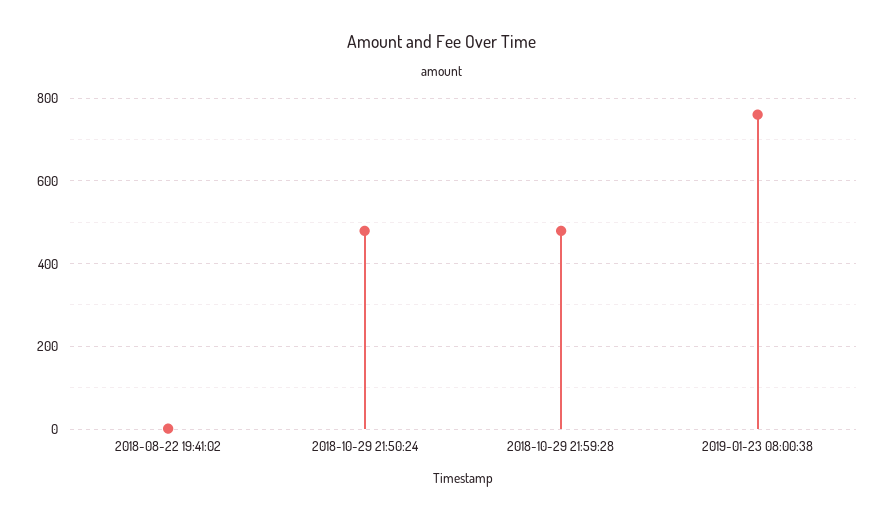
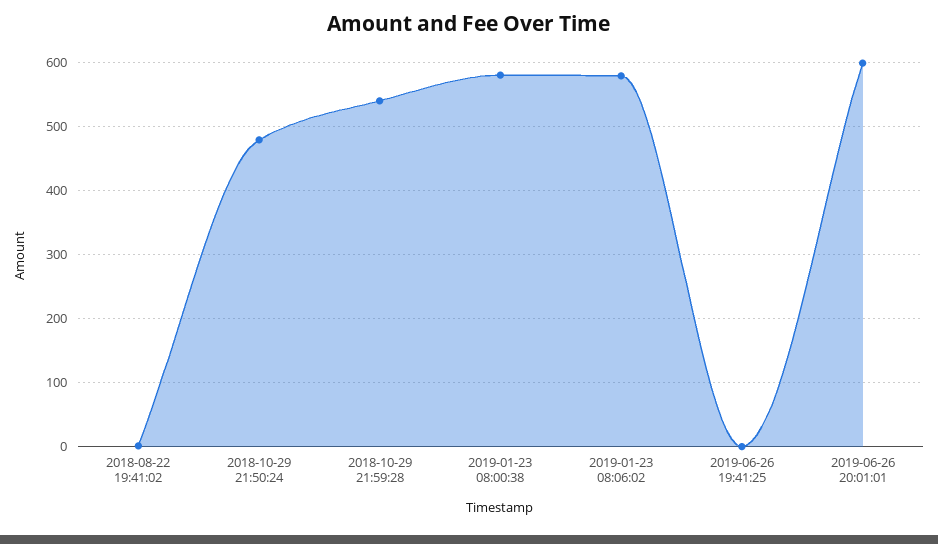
2018-10-29 21:59:28: 480 -> 540
2019-01-23 08:00:38: 760 -> 580
2019-01-23 08:06:02: none -> 580
2019-06-26 19:41:25: none -> 0
2019-06-26 20:01:01: none -> 600

